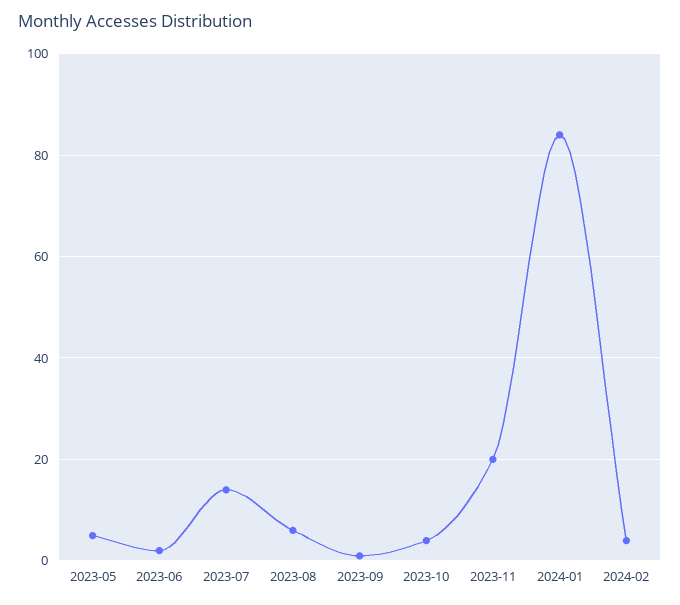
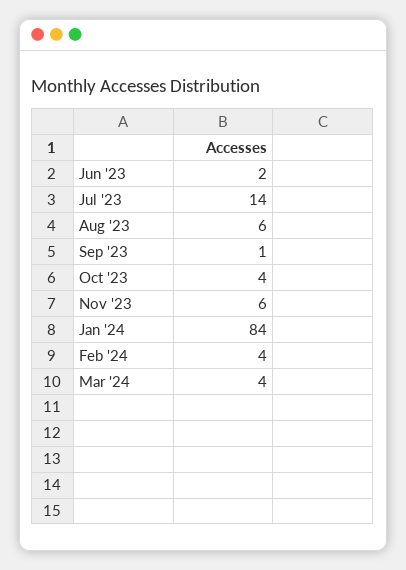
2023-05: 5 -> none
2023-11: 20 -> 6
Mar '24: none -> 4

